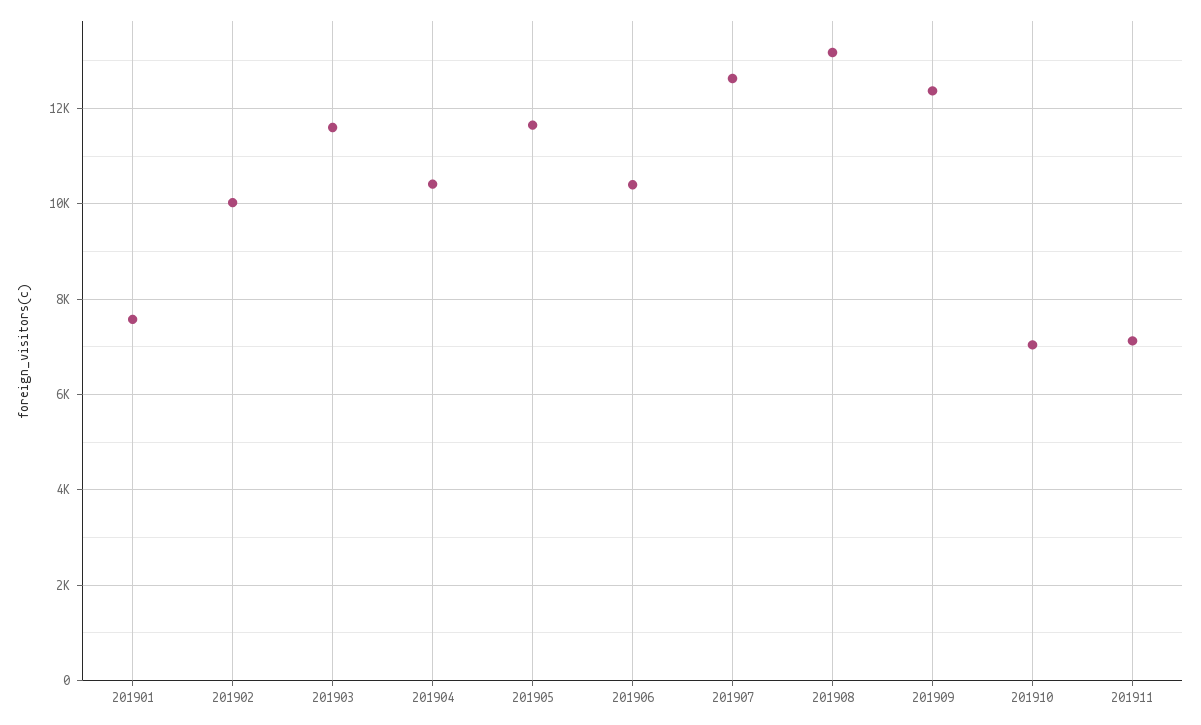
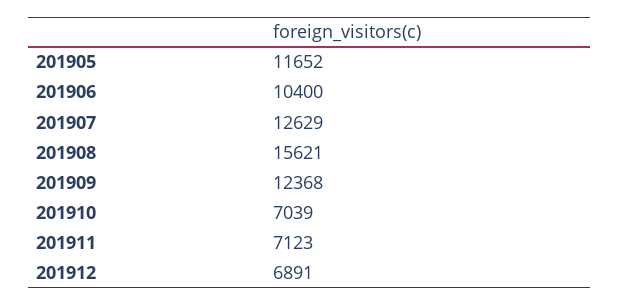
201901: 7600 -> none
201902: 10000 -> none
201903: 11600 -> none
201904: 10400 -> none
201908: 13200 -> 15621
201912: none -> 6891

